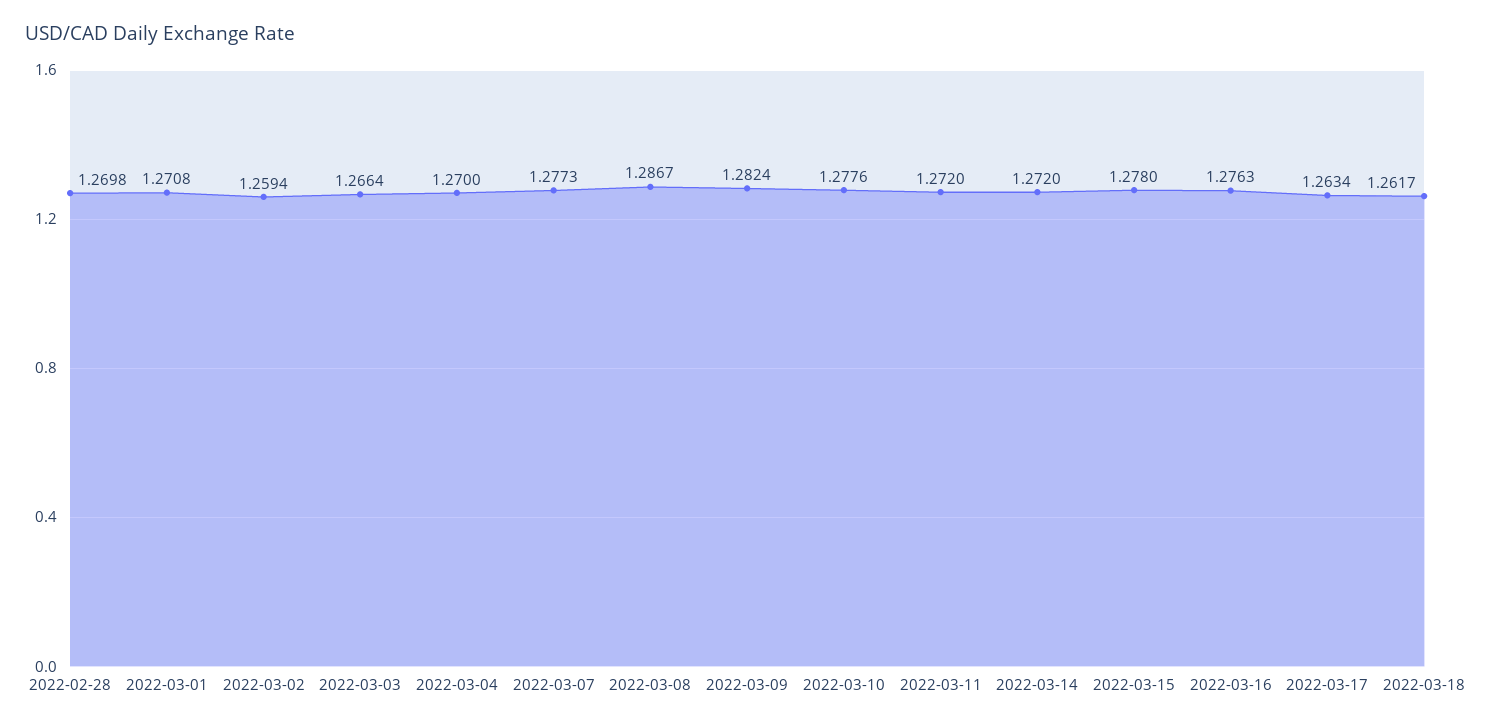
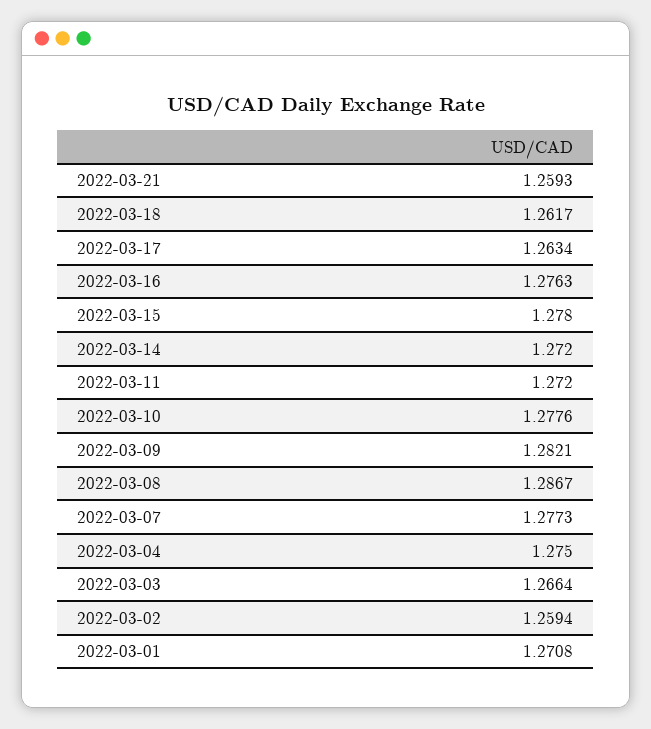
2022-02-28: 1.2698 -> none
2022-03-04: 1.27 -> 1.275
2022-03-09: 1.2824 -> 1.2821
2022-03-21: none -> 1.2593

